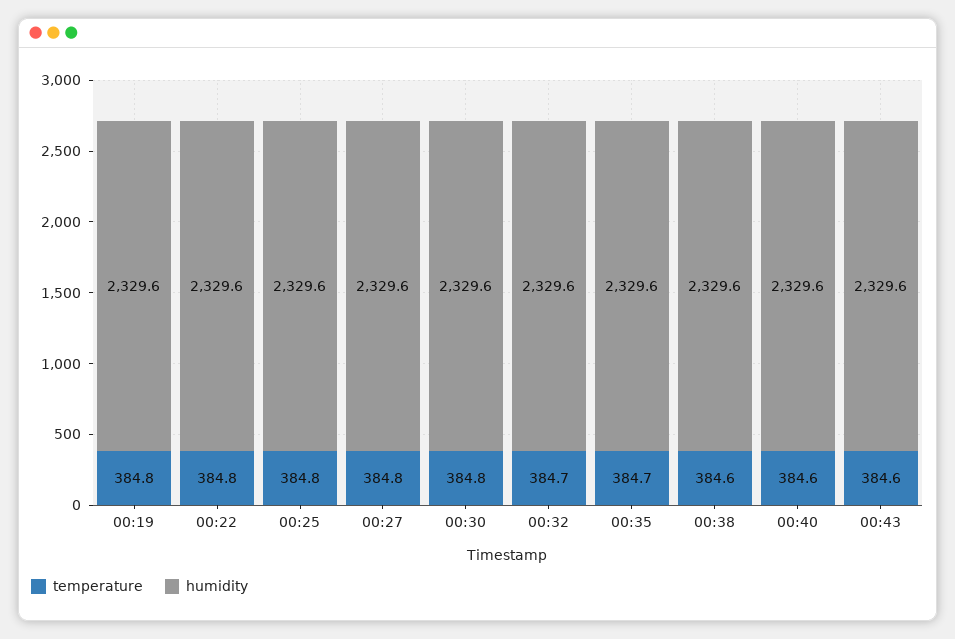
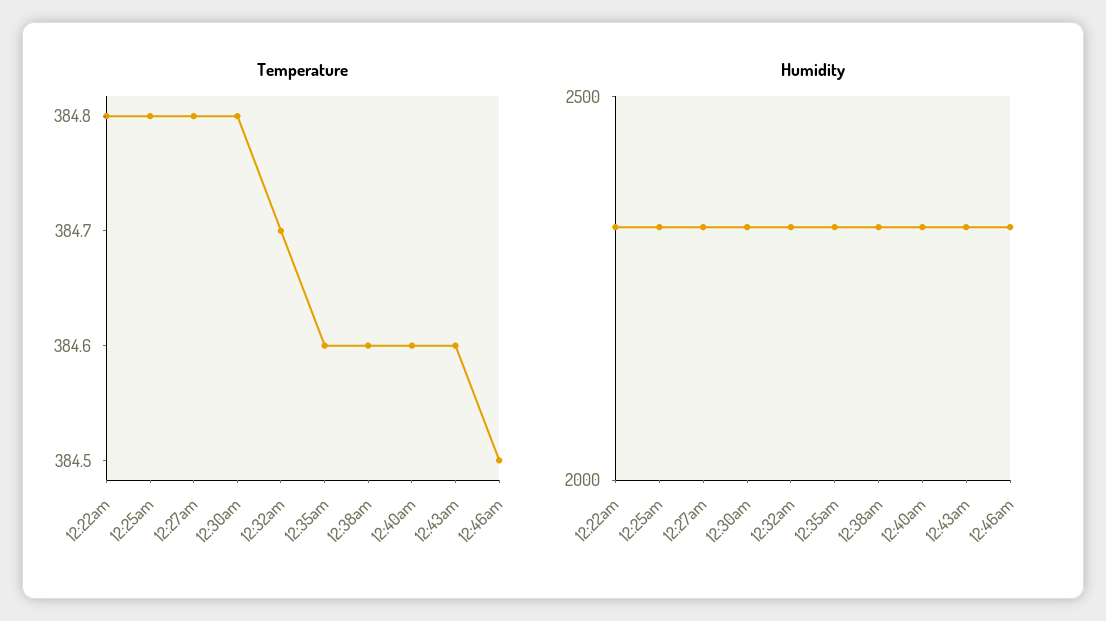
temperature, 00:19: 384.8 -> none
humidity, 00:19: 2329.6 -> none
temperature, 00:35: 384.7 -> 384.6
temperature, 12:46am: none -> 384.5
humidity, 12:46am: none -> 2300

